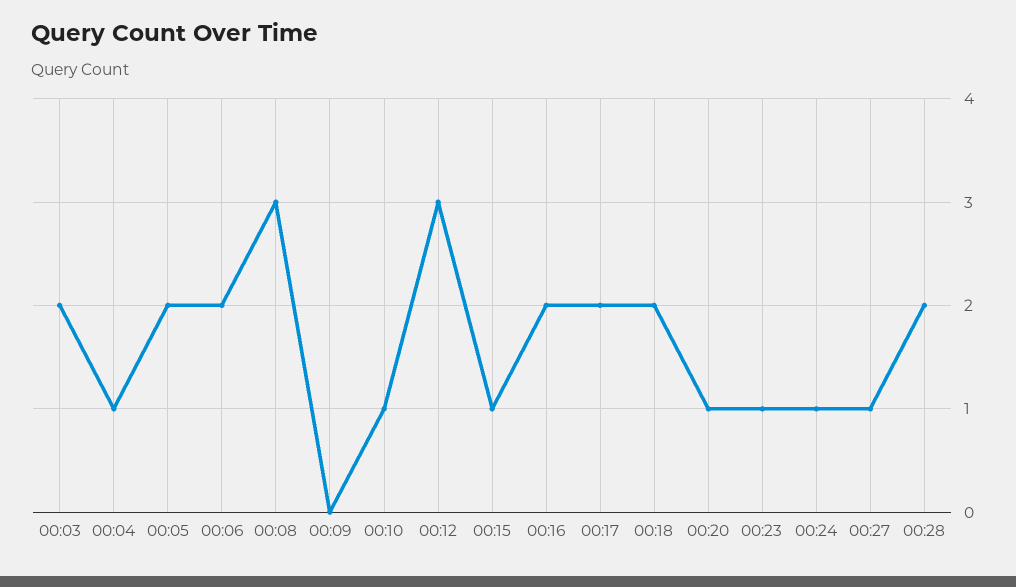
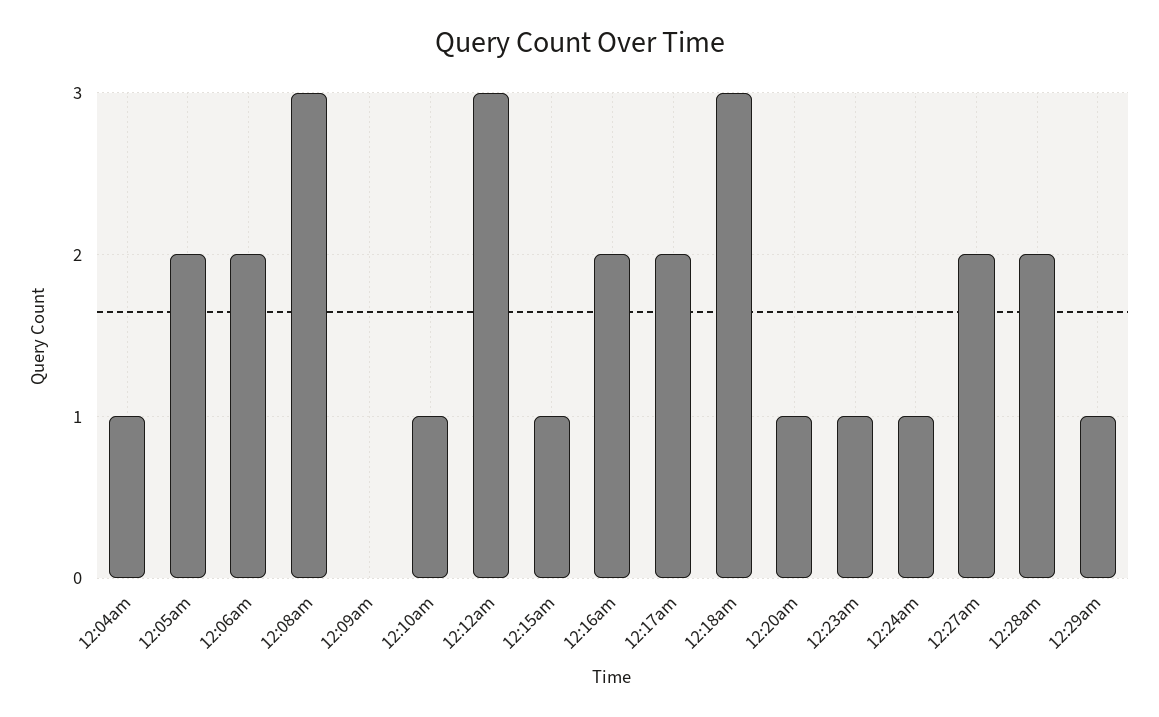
00:03: 2 -> none
00:18: 2 -> 3
00:27: 1 -> 2
12:29am: none -> 1

